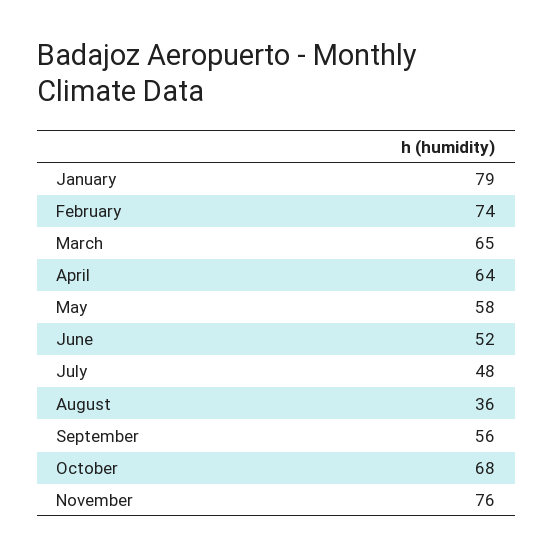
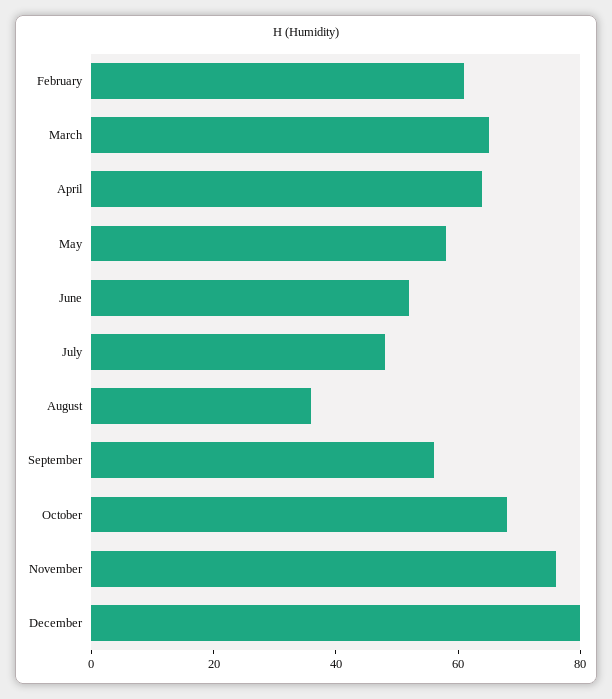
January: 79 -> none
February: 74 -> 60
December: none -> 80

